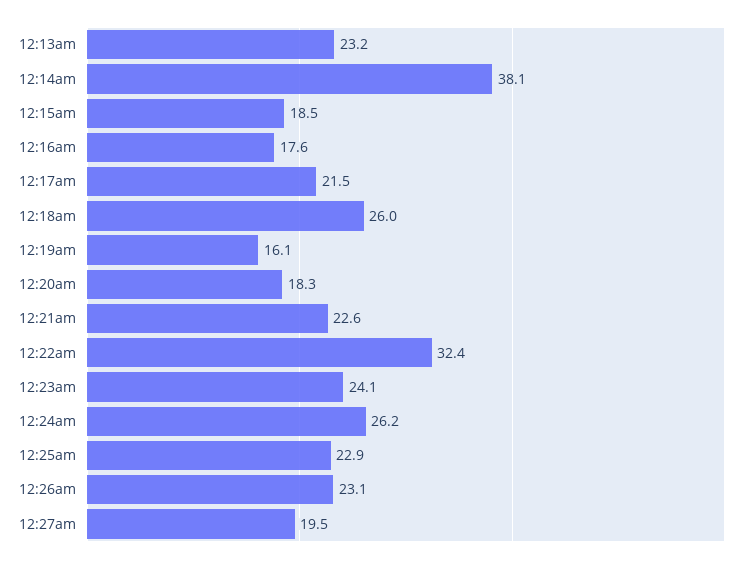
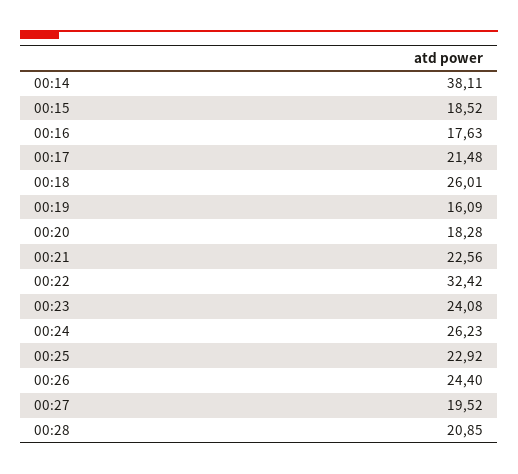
12:13am: 23.2 -> none
12:26am: 23.1 -> 24.4
00:28: none -> 20.85

